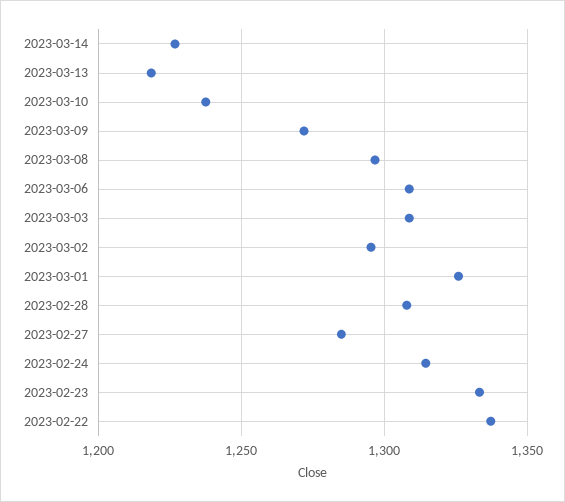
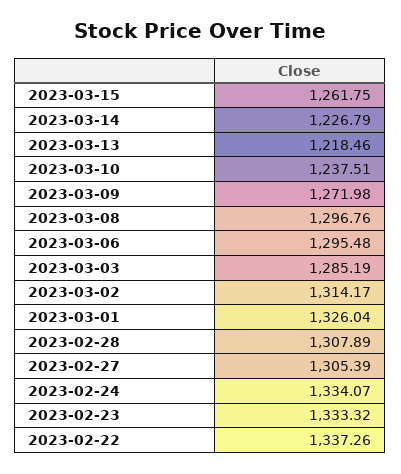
2023-03-06: 1310 -> 1295.48
2023-03-03: 1310 -> 1285.19
2023-03-02: 1295 -> 1314.17
2023-02-27: 1285 -> 1305.39
2023-02-24: 1315 -> 1334.07
2023-03-15: none -> 1261.75

